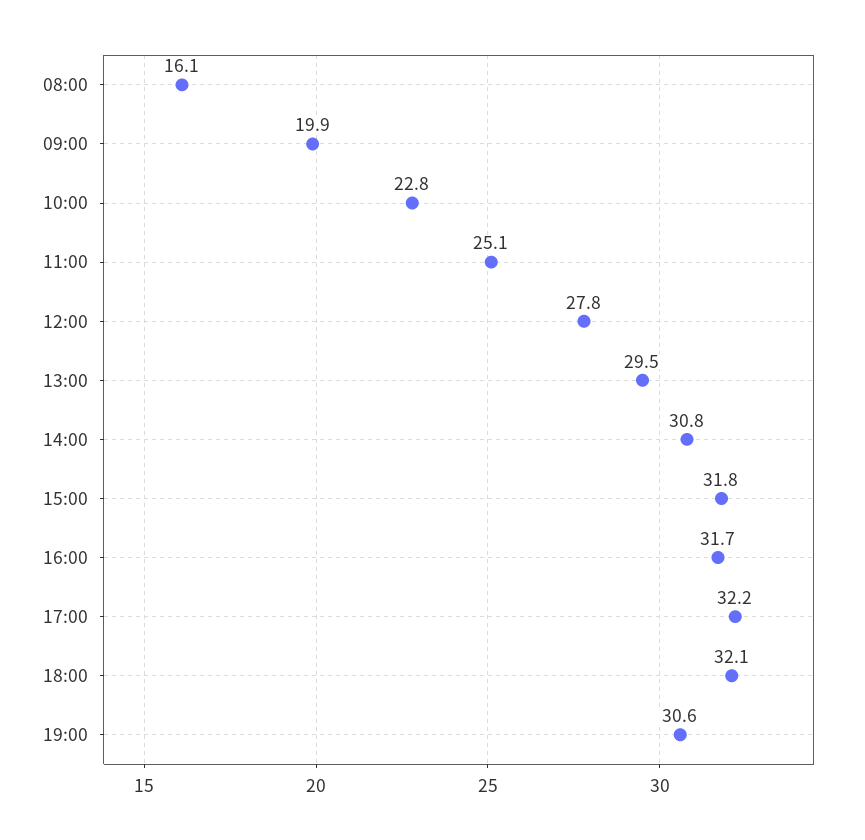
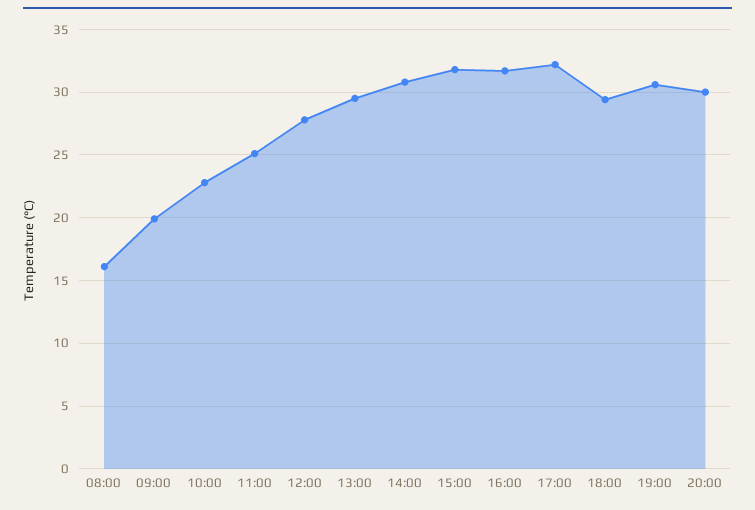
18:00: 32.1 -> 29.5
20:00: none -> 30

